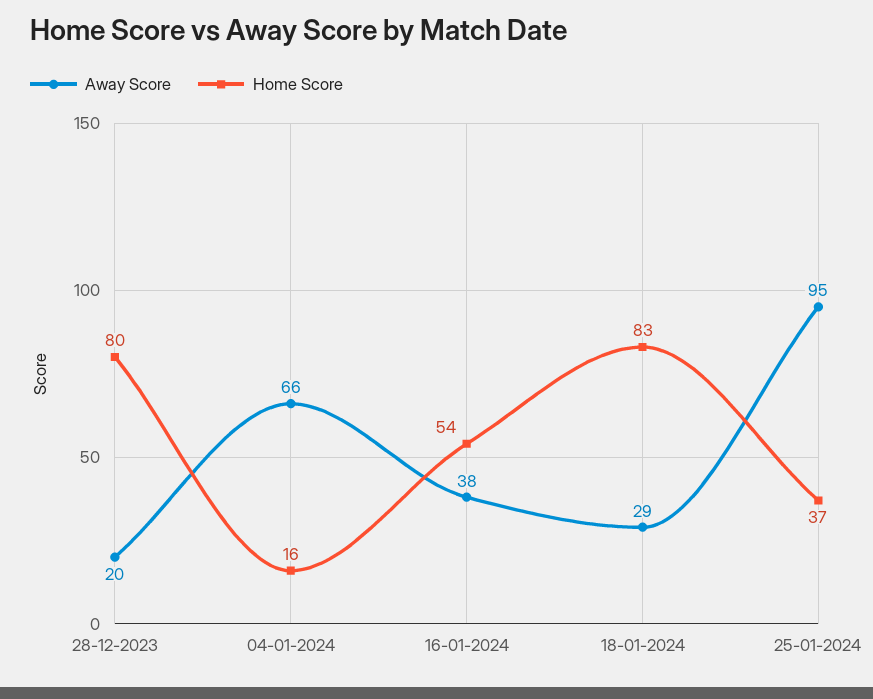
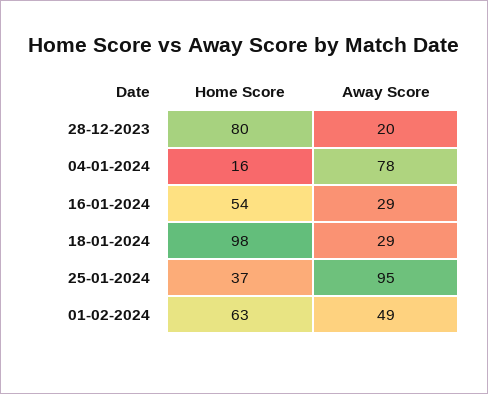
Away Score, 04-01-2024: 66 -> 78
Away Score, 16-01-2024: 38 -> 29
Home Score, 18-01-2024: 83 -> 98
Home Score, 01-02-2024: none -> 63
Away Score, 01-02-2024: none -> 49

